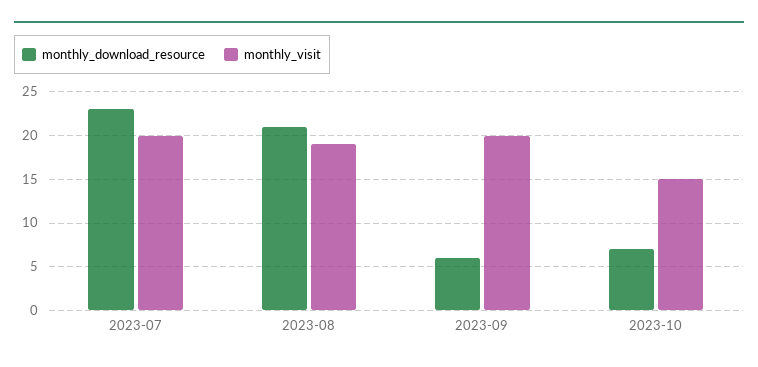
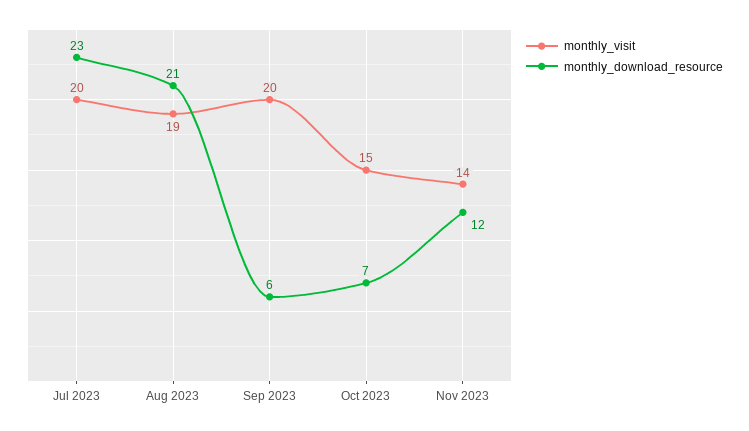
monthly_visit, Nov 2023: none -> 14
monthly_download_resource, Nov 2023: none -> 12

